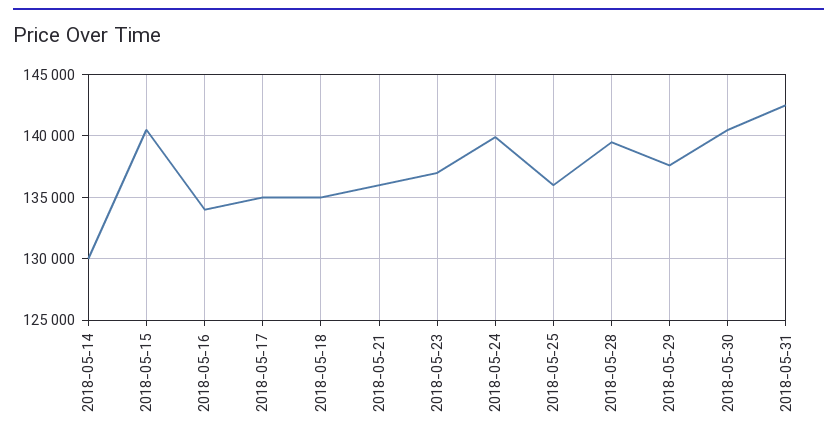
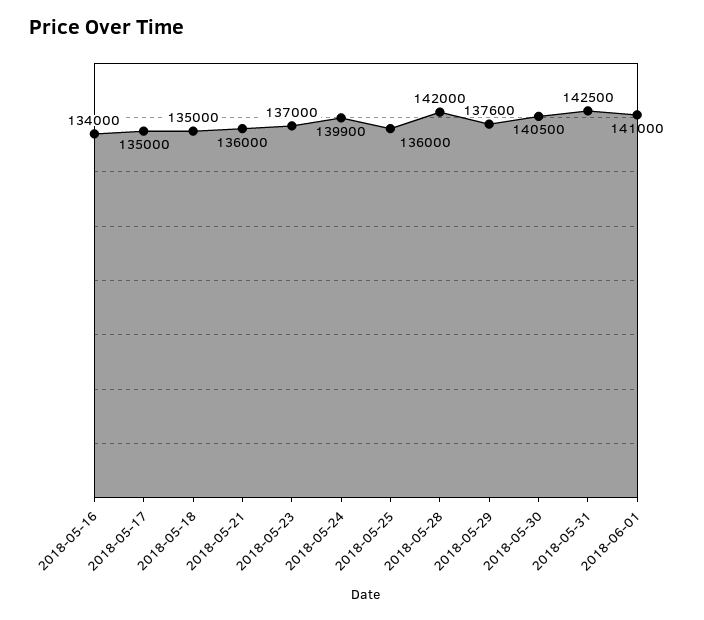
2018-05-14: 130000 -> none
2018-05-15: 140500 -> none
2018-05-28: 139500 -> 142000
2018-06-01: none -> 141000

